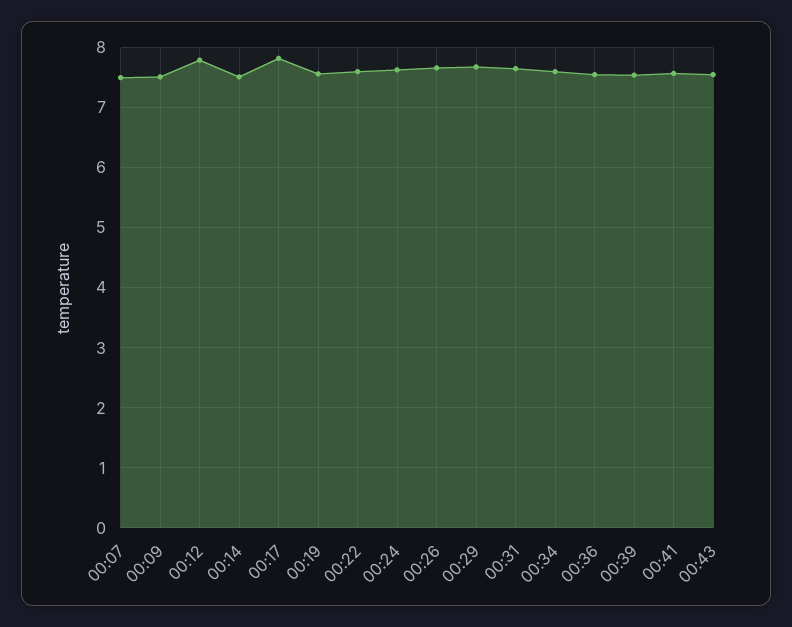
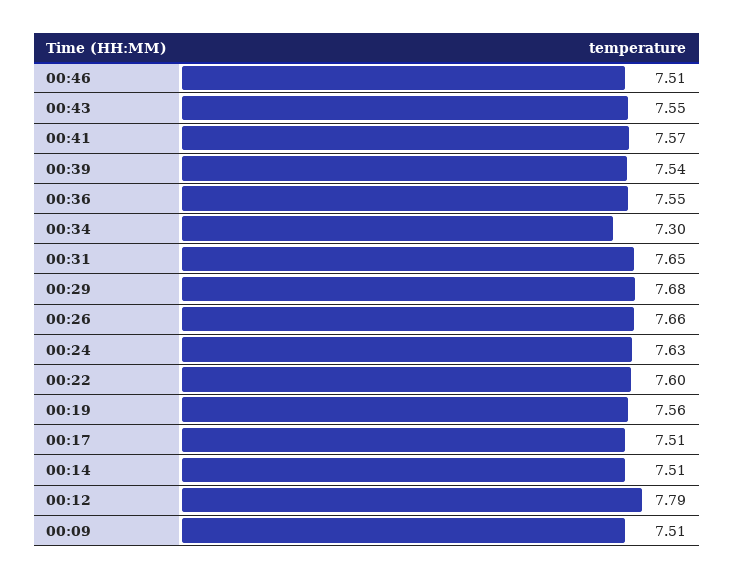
00:07: 7.5 -> none
00:17: 7.8 -> 7.51
00:34: 7.6 -> 7.3
00:46: none -> 7.51

